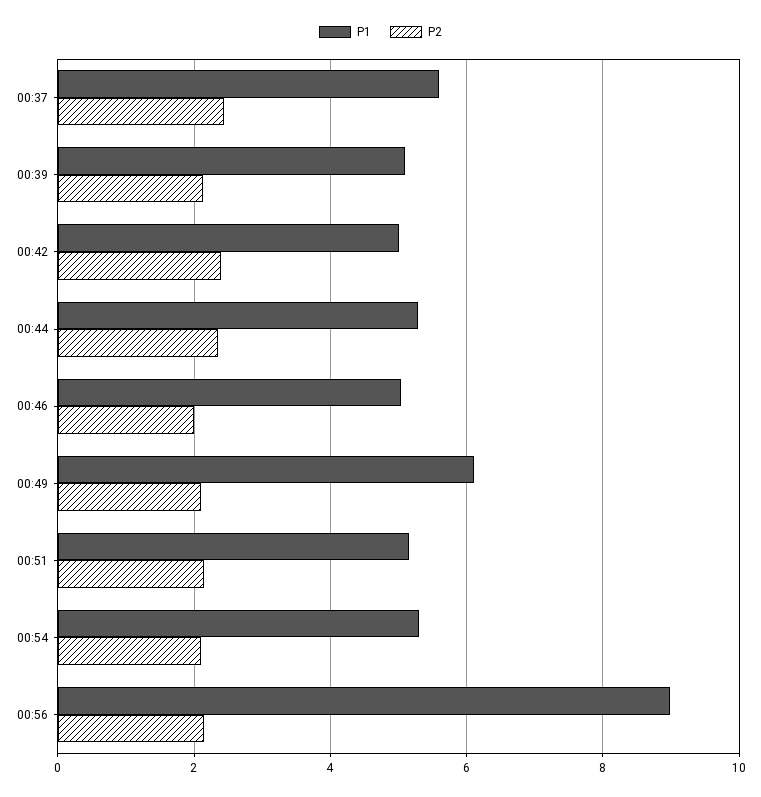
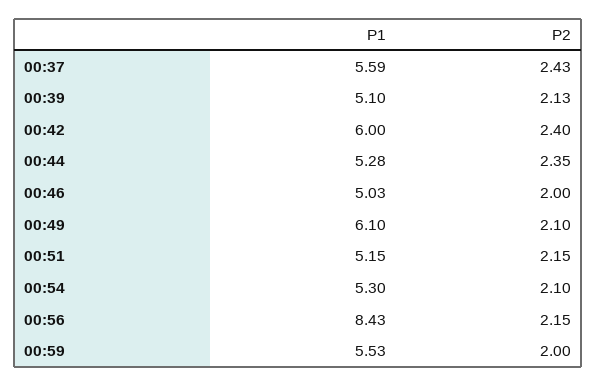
P1, 00:42: 5 -> 6
P1, 00:56: 9 -> 8.43
P1, 00:59: none -> 5.53
P2, 00:59: none -> 2

